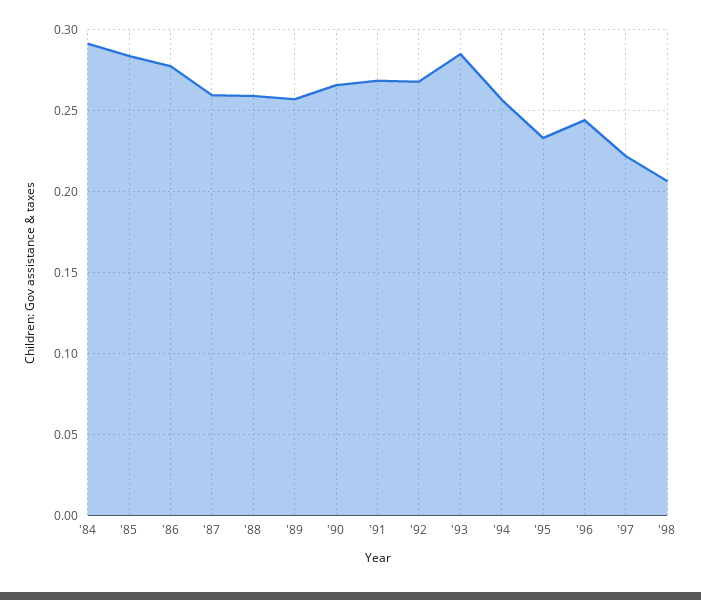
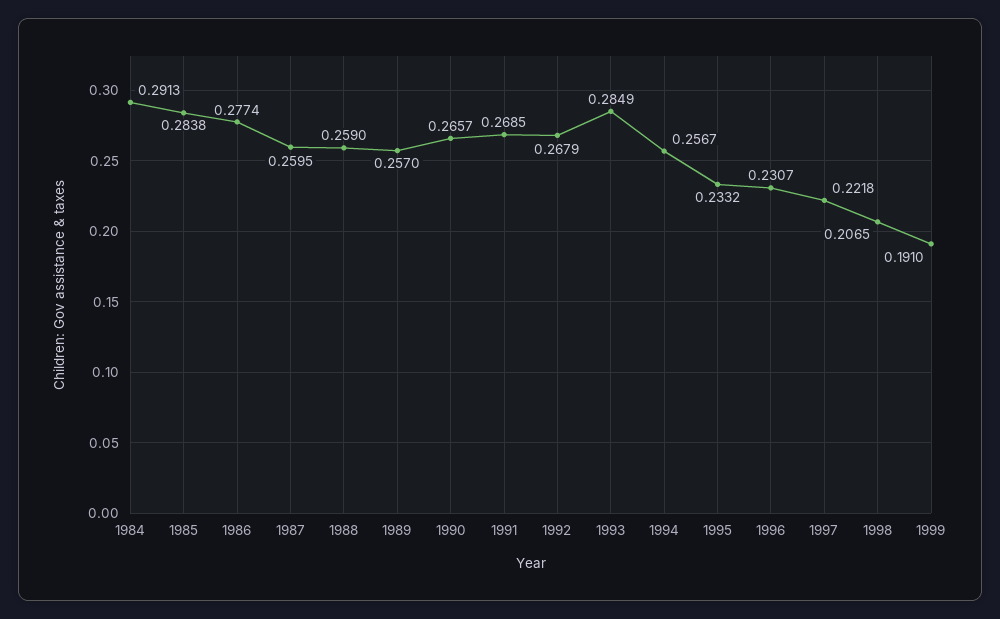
'96: 0.245 -> 0.2307
1999: none -> 0.191

